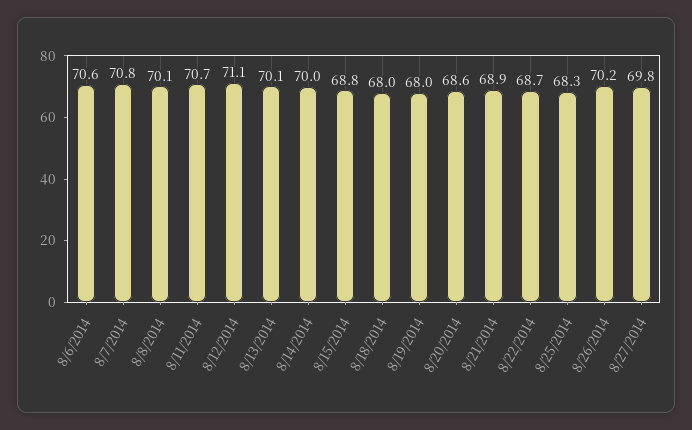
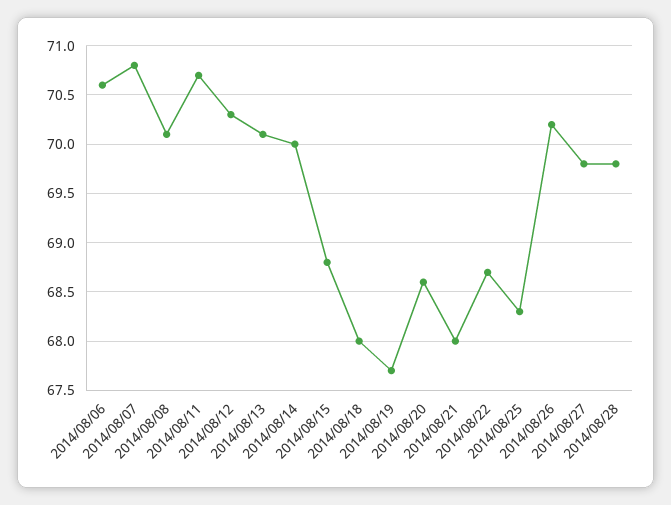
8/12/2014: 71.1 -> 70.3
8/19/2014: 68 -> 67.7
8/21/2014: 68.9 -> 68
2014/08/28: none -> 69.8

